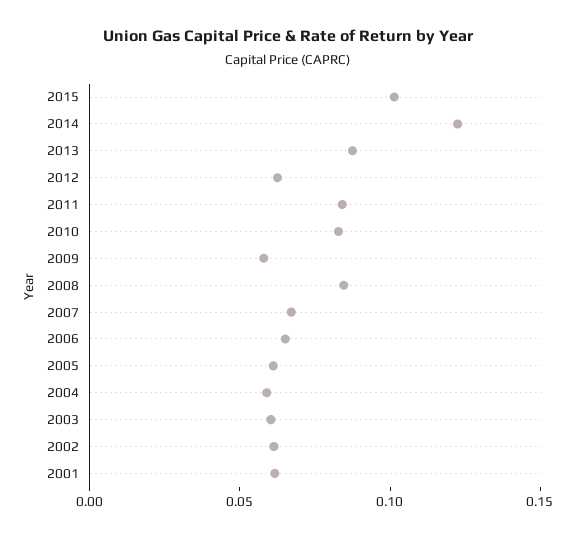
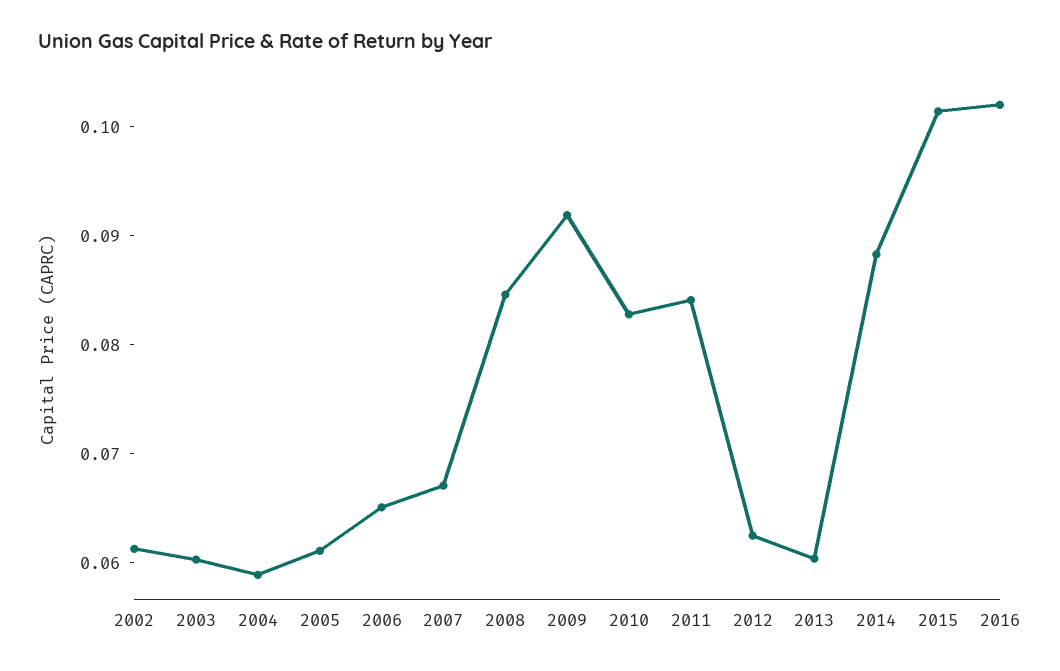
2014: 0.12 -> 0.088
2013: 0.09 -> 0.06
2009: 0.06 -> 0.092
2001: 0.06 -> none
2016: none -> 0.102

